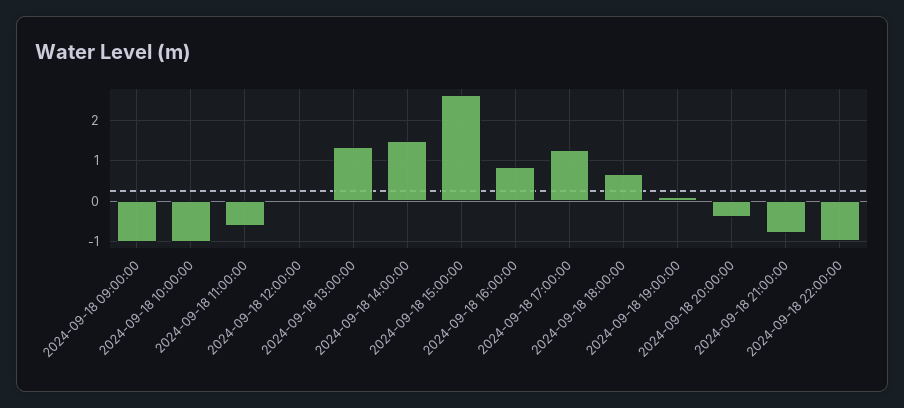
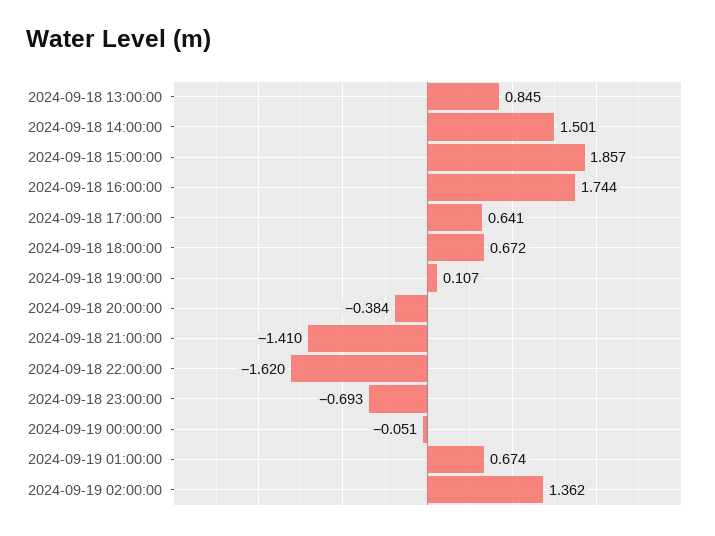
2024-09-18 09:00:00: -1 -> none
2024-09-18 10:00:00: -1 -> none
2024-09-18 11:00:00: -0.6 -> none
2024-09-18 12:00:00: 0 -> none
2024-09-18 13:00:00: 1.4 -> 0.845
2024-09-18 15:00:00: 2.6 -> 1.857
2024-09-18 16:00:00: 0.8 -> 1.744
2024-09-18 17:00:00: 1.2 -> 0.641
2024-09-18 21:00:00: -0.8 -> -1.41
2024-09-18 22:00:00: -1 -> -1.62
2024-09-18 23:00:00: none -> -0.693
2024-09-19 00:00:00: none -> -0.051
2024-09-19 01:00:00: none -> 0.674
2024-09-19 02:00:00: none -> 1.362

